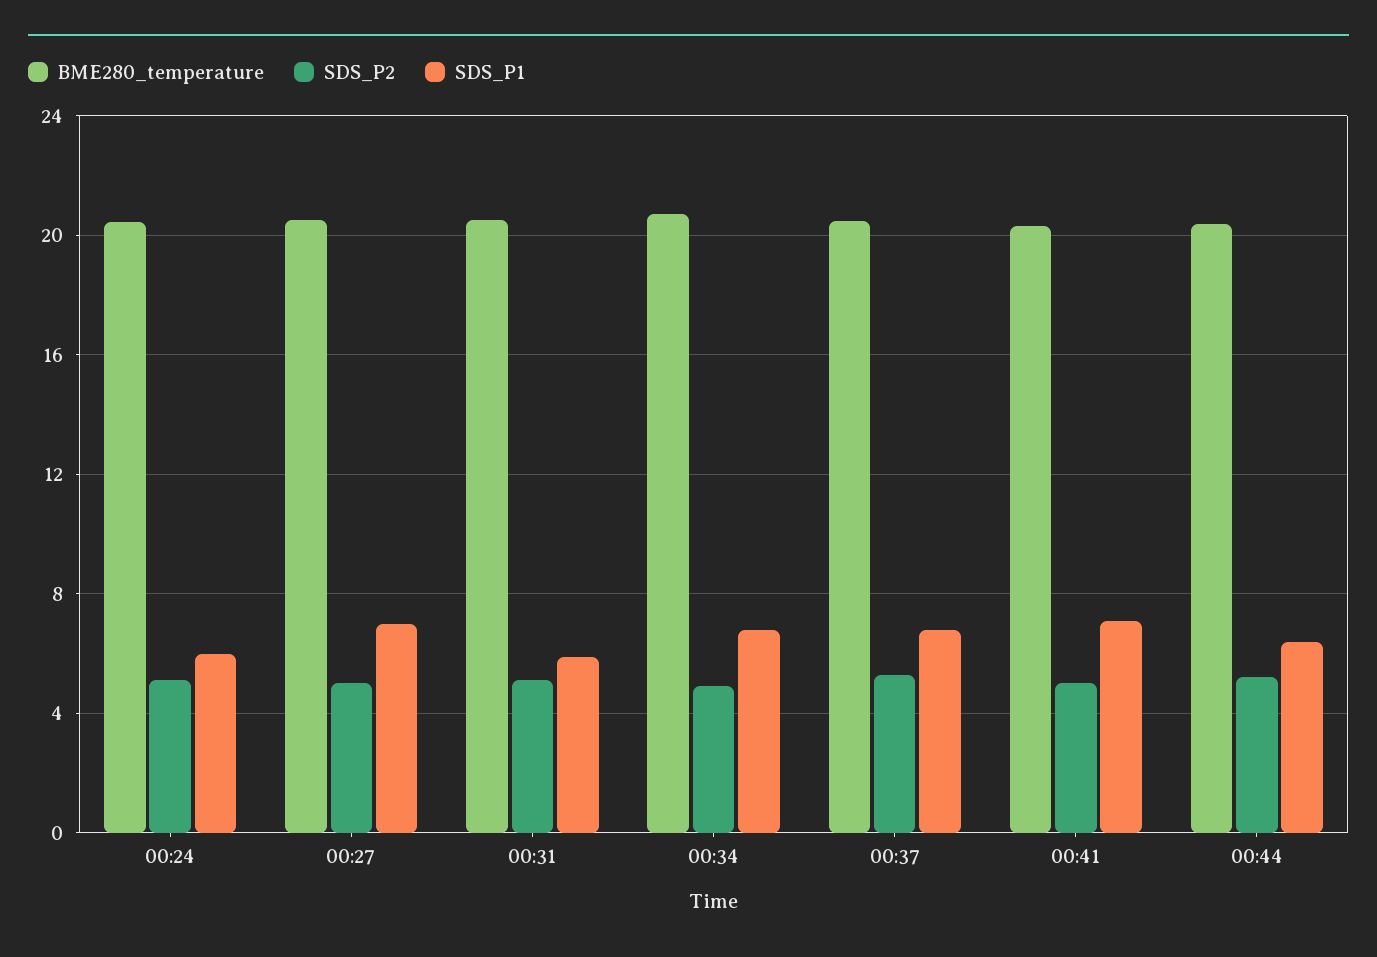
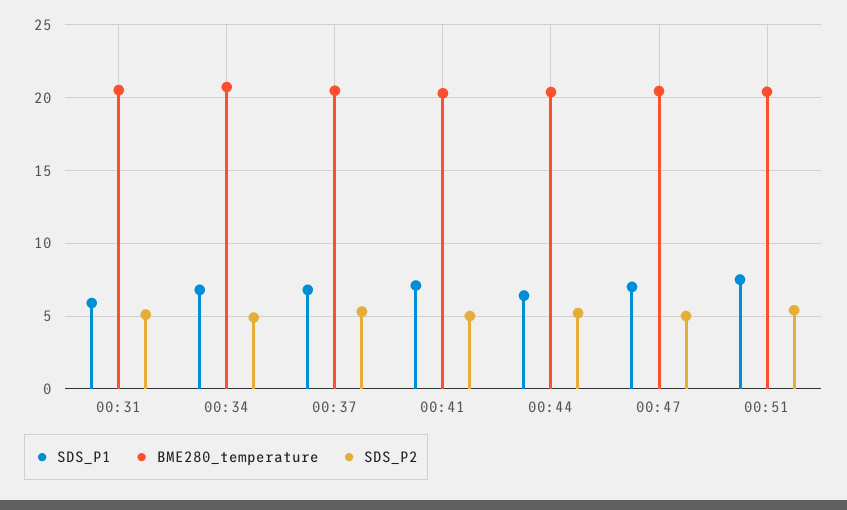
BME280_temperature, 00:24: 20.5 -> none
SDS_P2, 00:24: 5 -> none
SDS_P1, 00:24: 6 -> none
BME280_temperature, 00:27: 20.5 -> none
SDS_P2, 00:27: 5 -> none
SDS_P1, 00:27: 7 -> none
SDS_P1, 00:47: none -> 7
BME280_temperature, 00:47: none -> 20.5
SDS_P2, 00:47: none -> 5
SDS_P1, 00:51: none -> 7.5
BME280_temperature, 00:51: none -> 20.5
SDS_P2, 00:51: none -> 5.5

